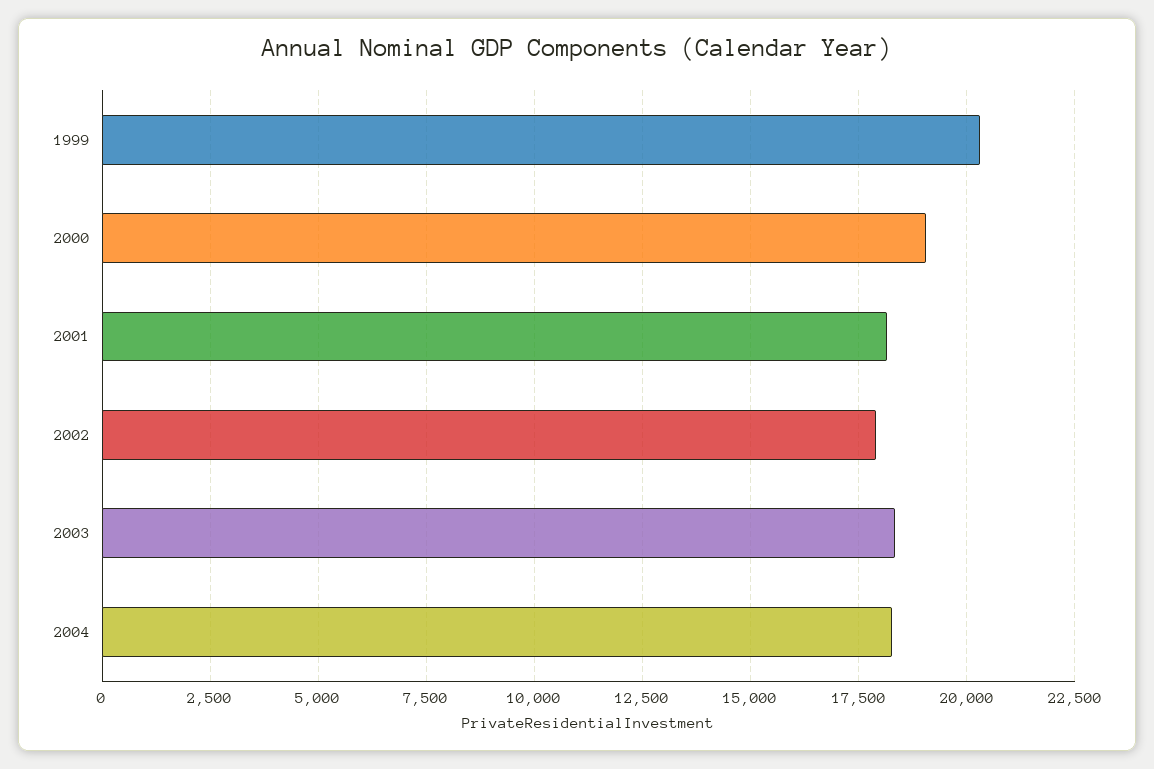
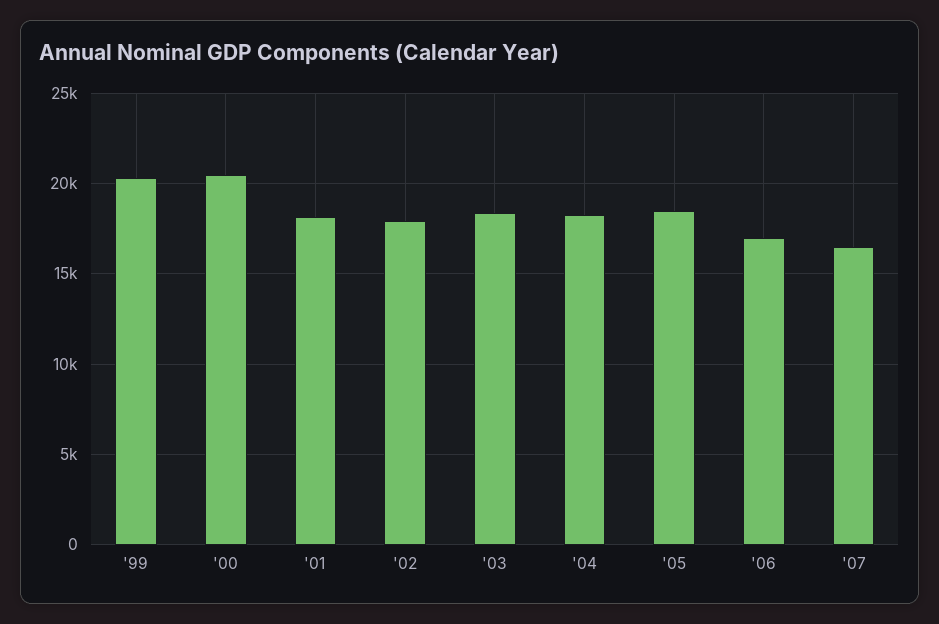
2000: 19000 -> 20500
'05: none -> 18500
'06: none -> 17000
'07: none -> 16500

